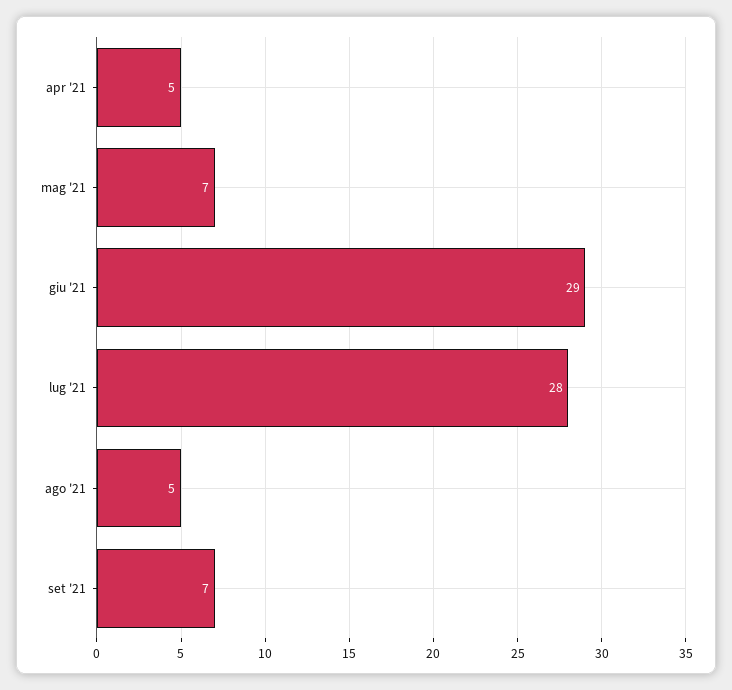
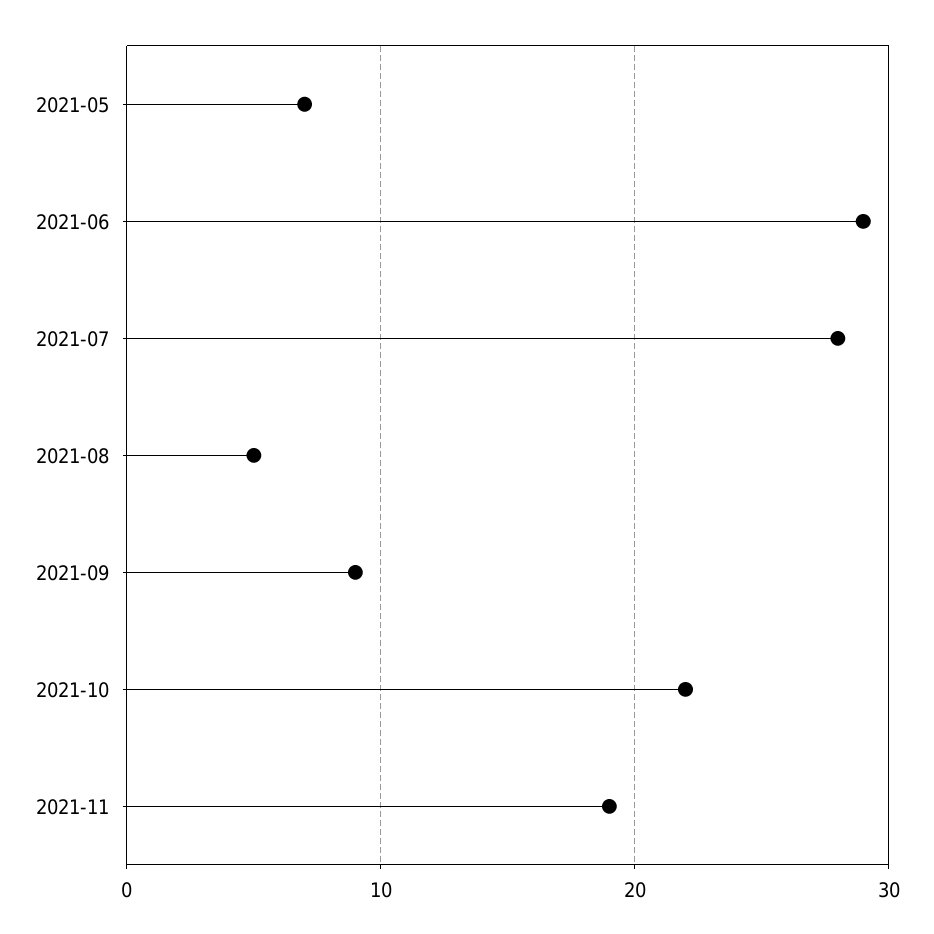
apr '21: 5 -> none
set '21: 7 -> 9
2021-10: none -> 22
2021-11: none -> 19

